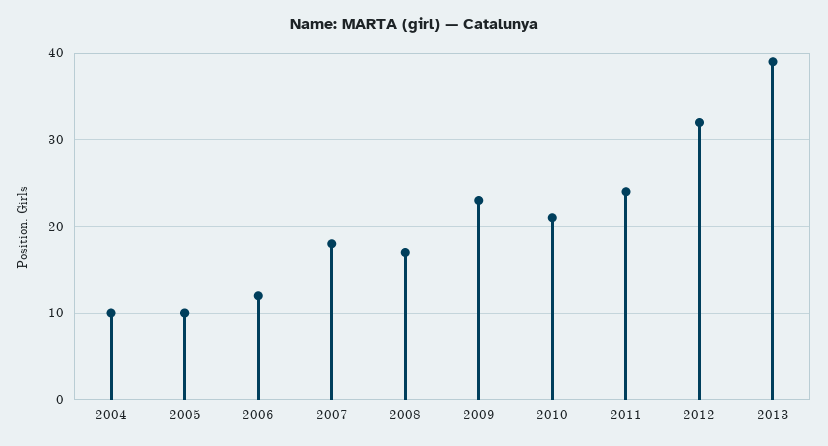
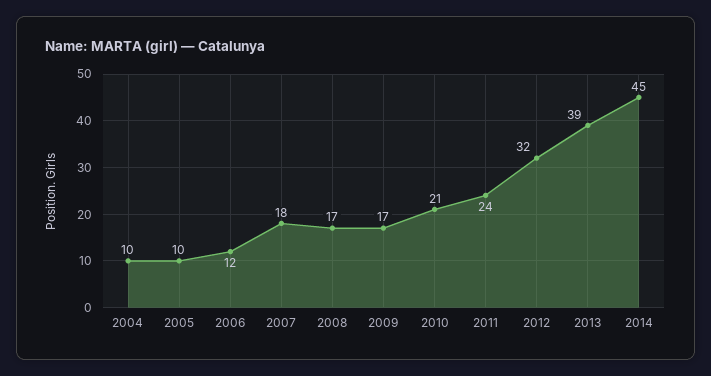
2009: 23 -> 17
2014: none -> 45

